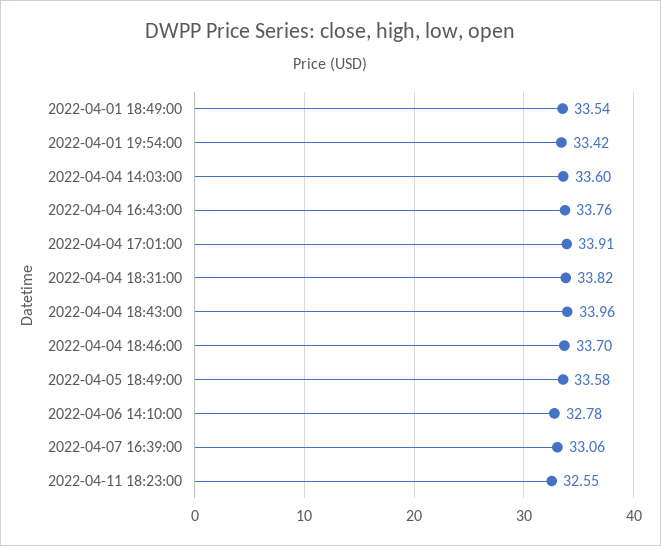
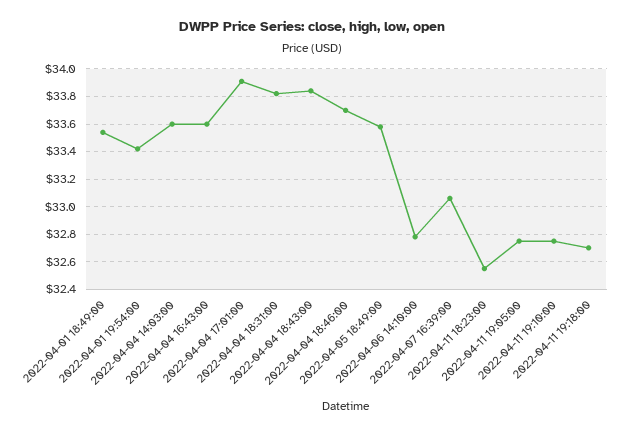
2022-04-04 16:43:00: 33.76 -> 33.6
2022-04-04 18:43:00: 33.96 -> 33.85
2022-04-11 19:05:00: none -> 32.75
2022-04-11 19:10:00: none -> 32.75
2022-04-11 19:18:00: none -> 32.7

